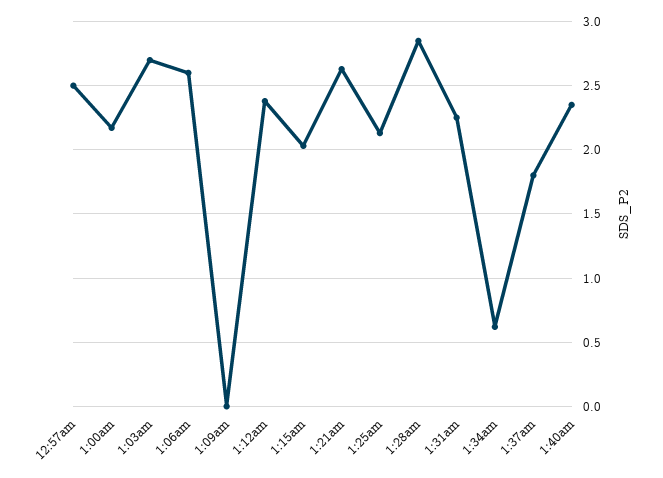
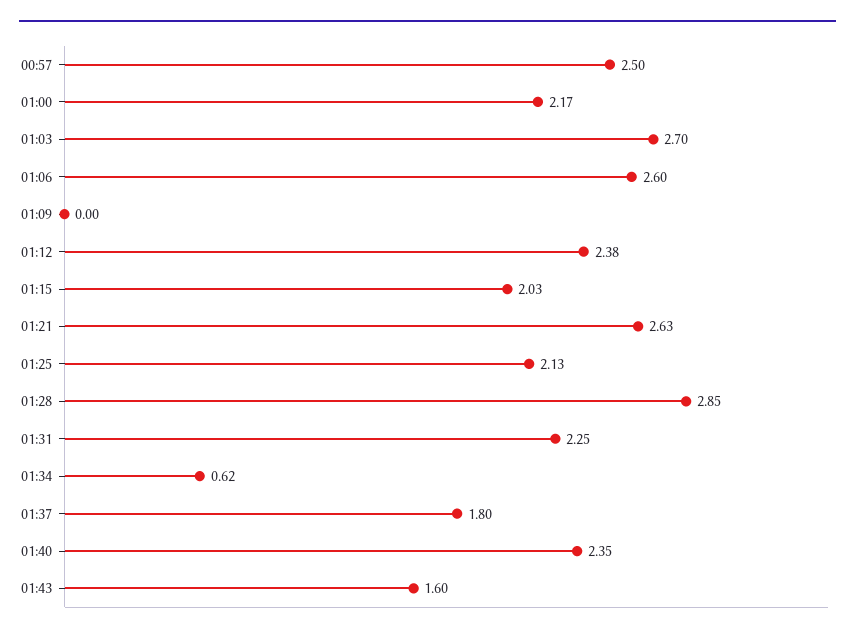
01:43: none -> 1.6

